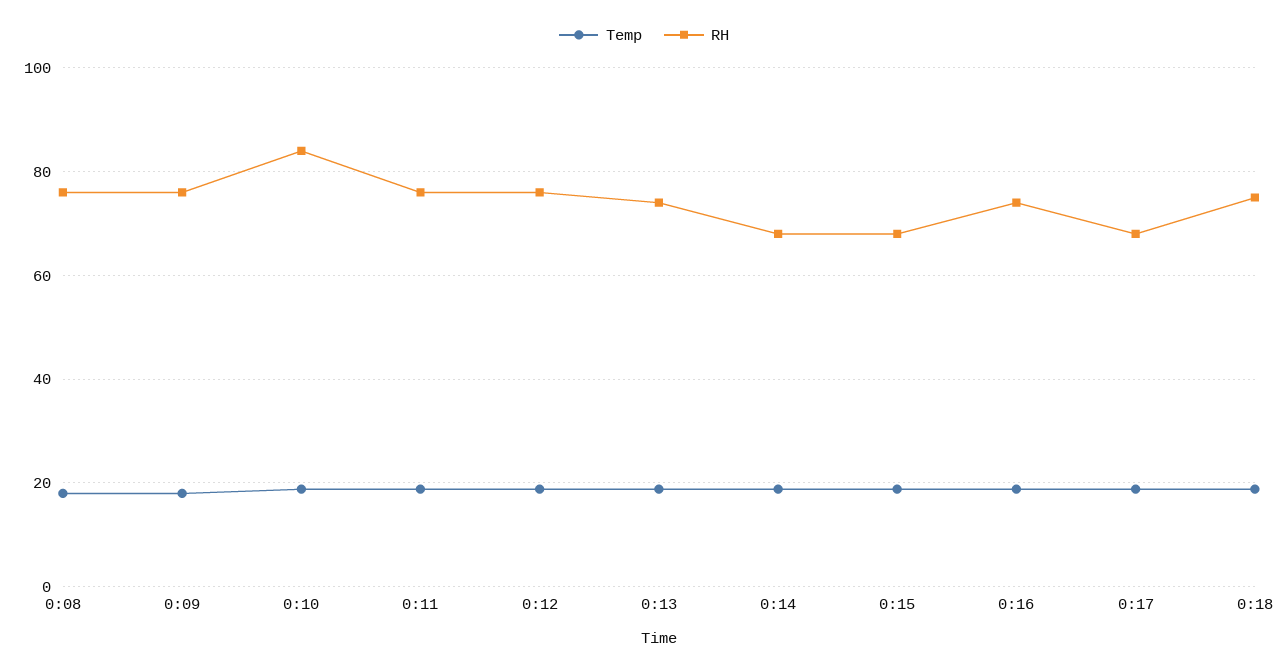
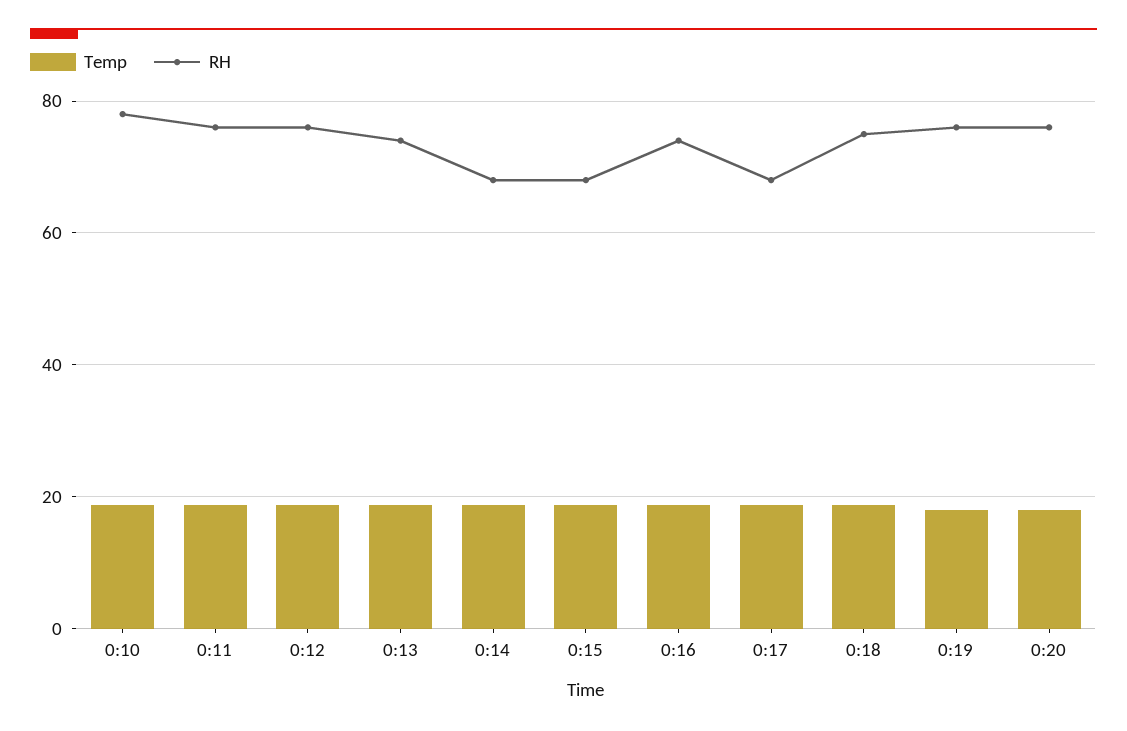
Temp, 0:08: 18 -> none
RH, 0:08: 76 -> none
Temp, 0:09: 18 -> none
RH, 0:09: 76 -> none
RH, 0:10: 84 -> 78
Temp, 0:19: none -> 18
RH, 0:19: none -> 76
Temp, 0:20: none -> 18
RH, 0:20: none -> 76

